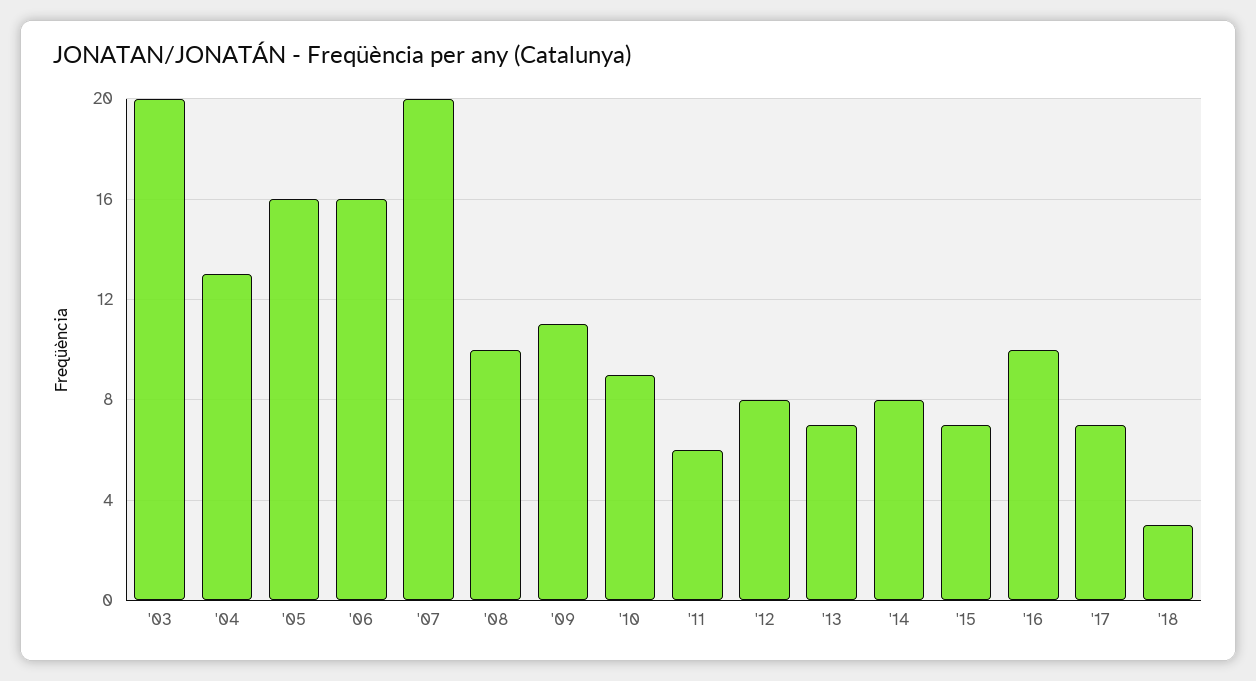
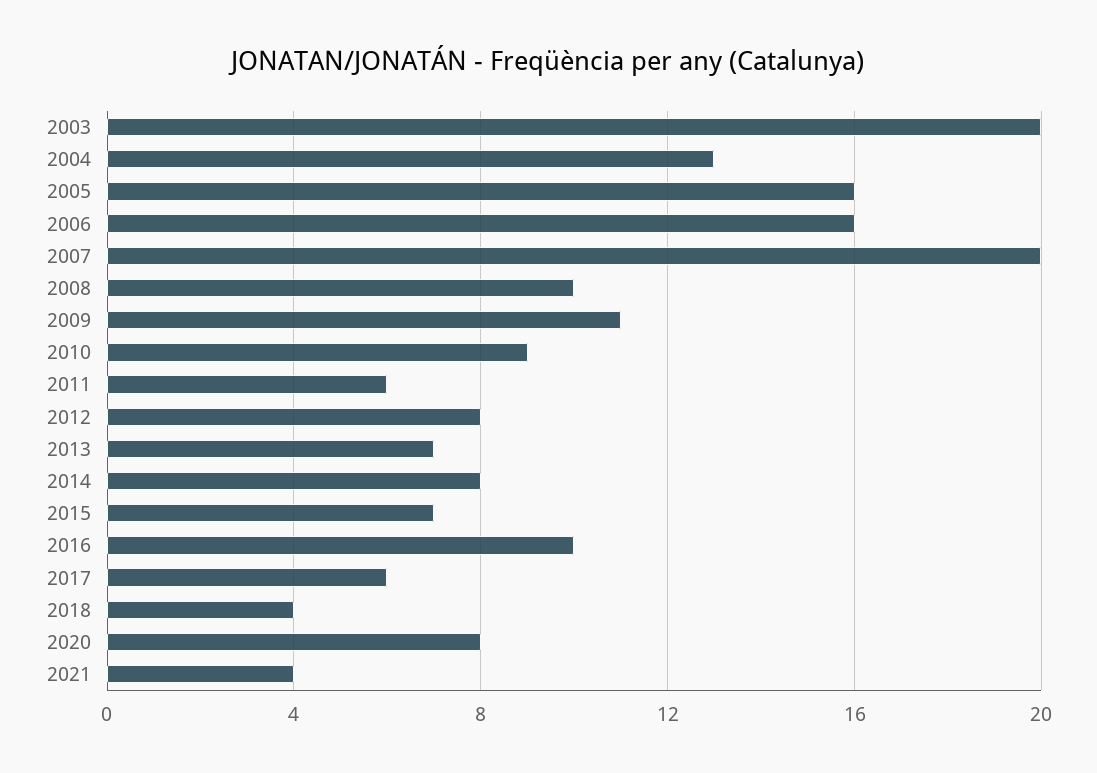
'17: 7 -> 6
'18: 3 -> 4
2020: none -> 8
2021: none -> 4

